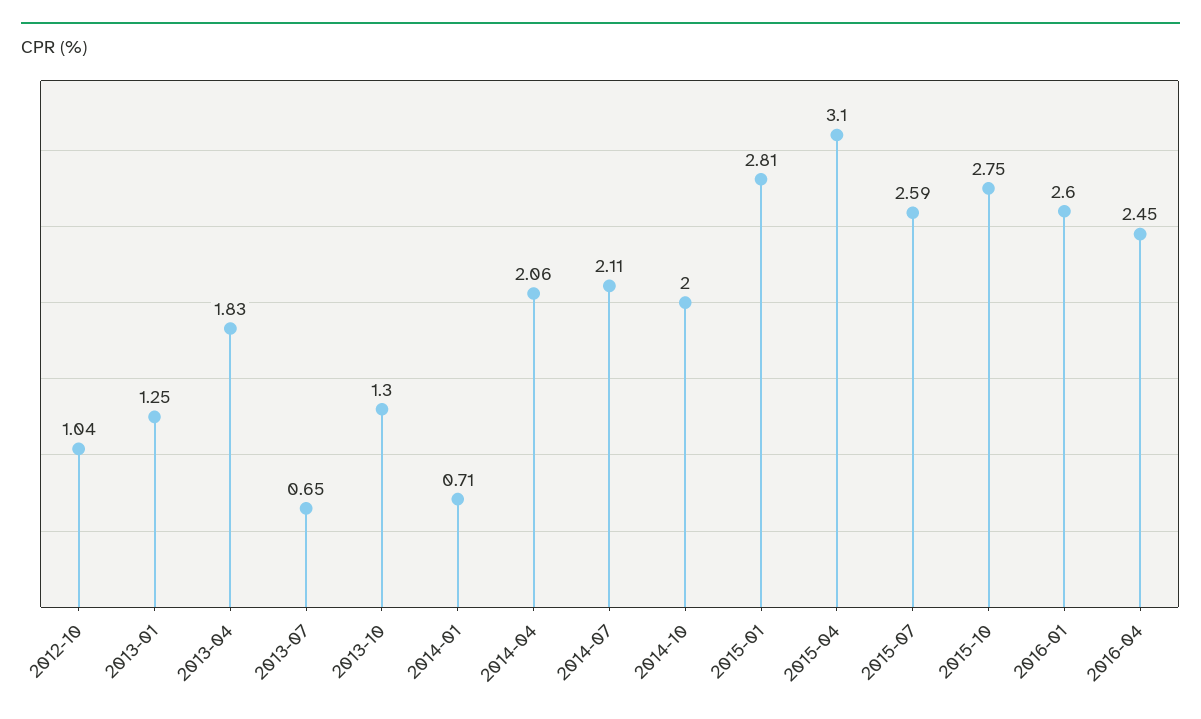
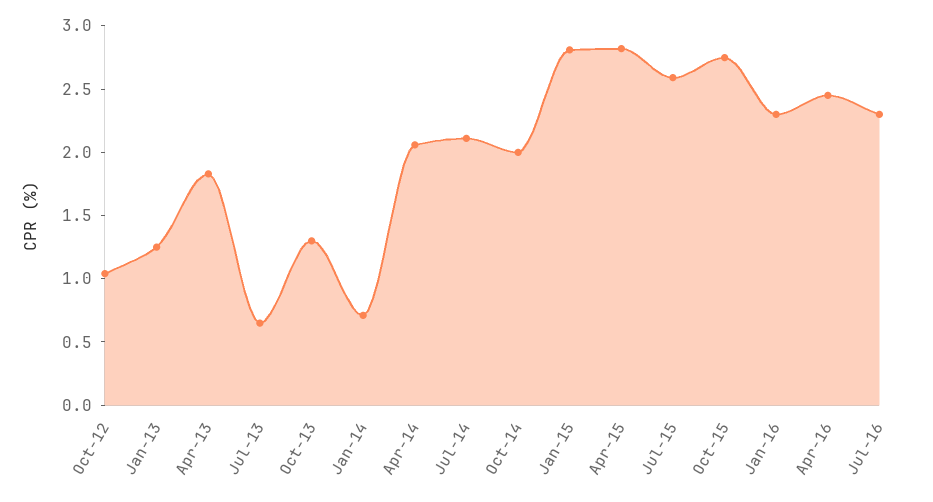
2015-04: 3.1 -> 2.8
2016-01: 2.6 -> 2.3
Jul-16: none -> 2.3

